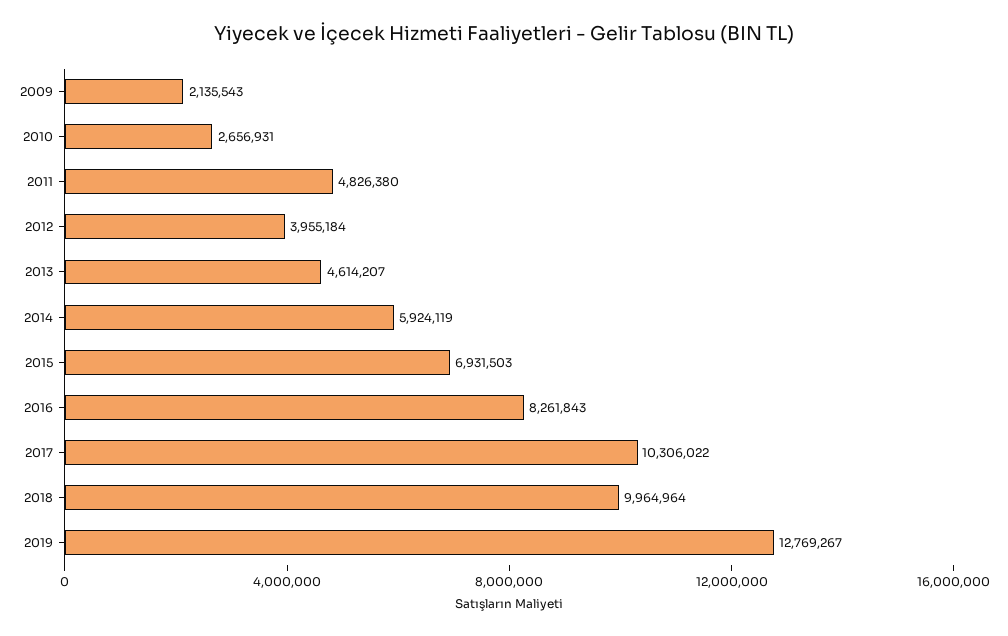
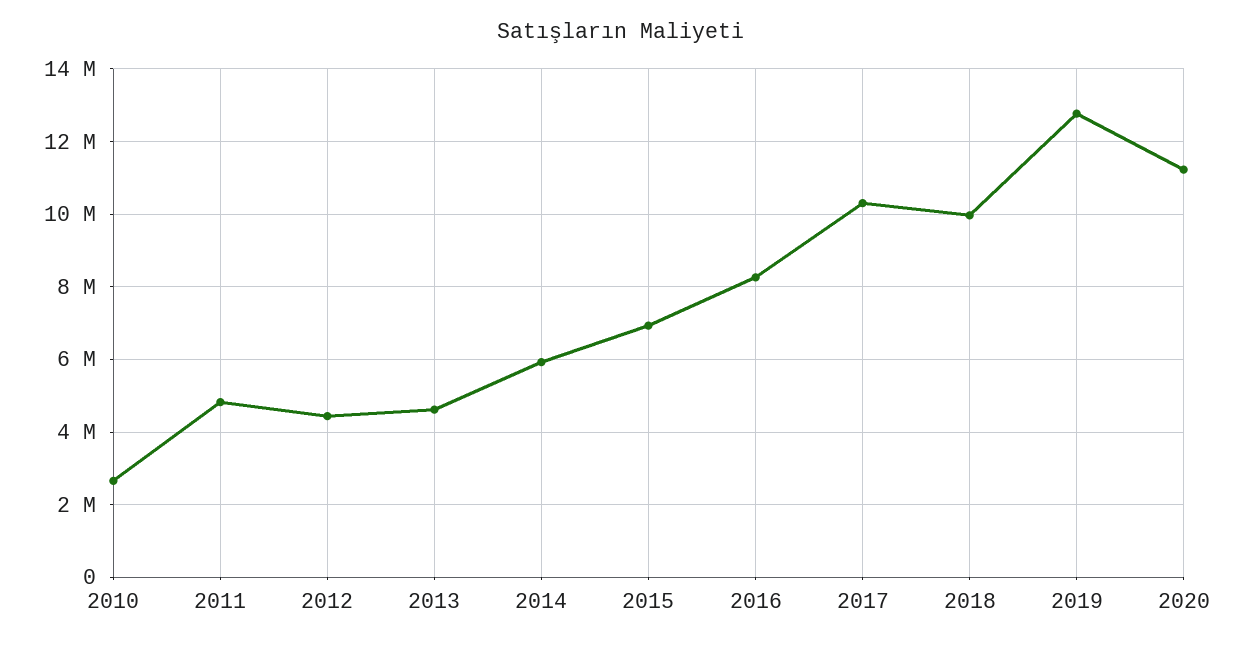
2009: 2135543 -> none
2012: 3955184 -> 4400000
2020: none -> 11200000

